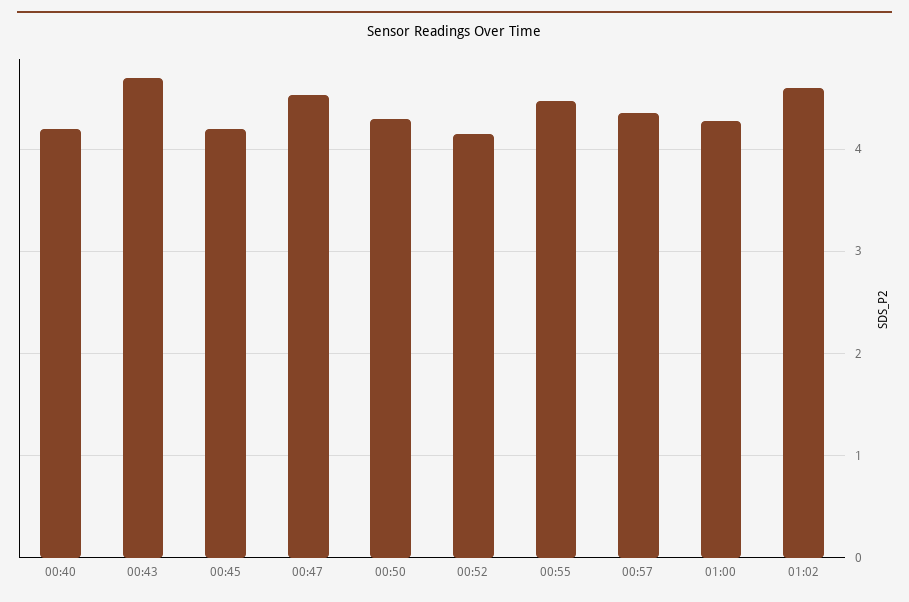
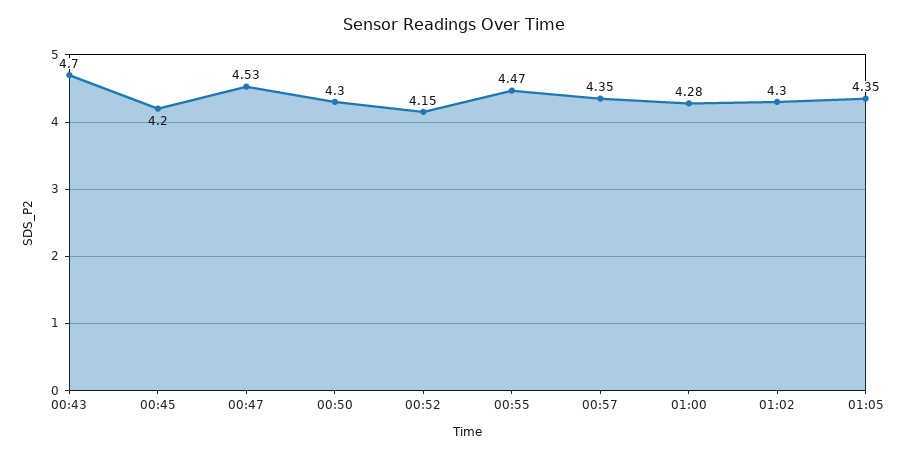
00:40: 4.2 -> none
01:02: 4.6 -> 4.3
01:05: none -> 4.35

